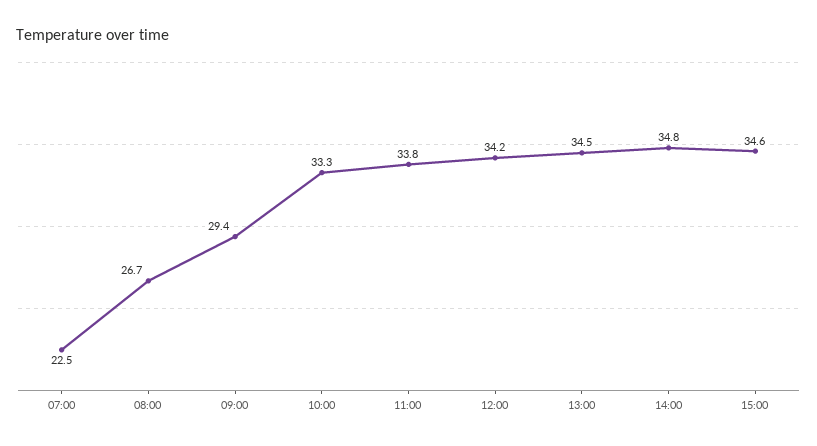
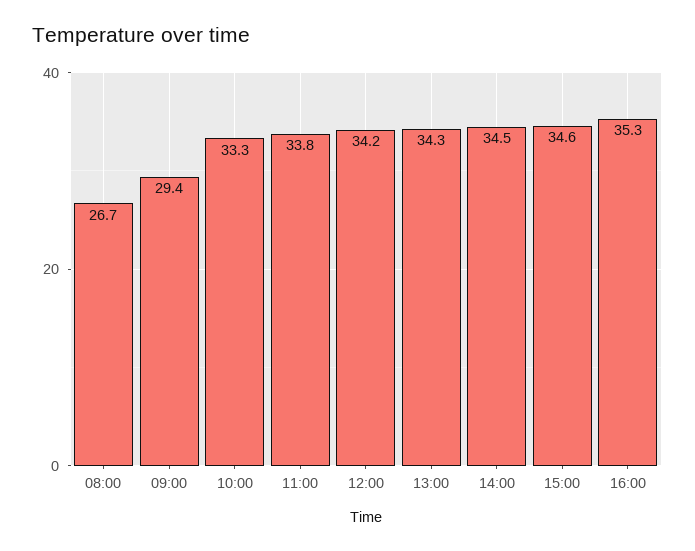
07:00: 22.5 -> none
13:00: 34.5 -> 34.3
14:00: 34.8 -> 34.5
16:00: none -> 35.3

